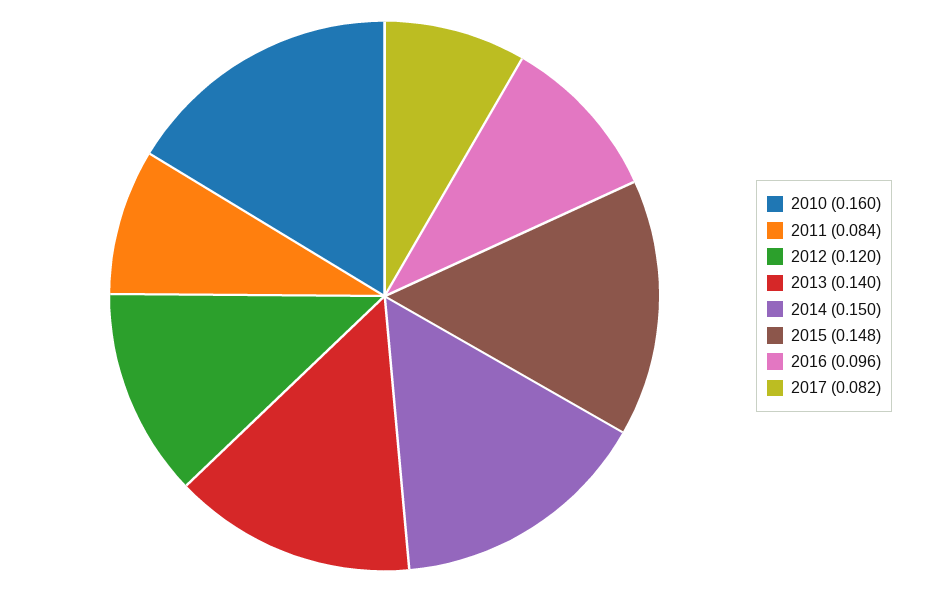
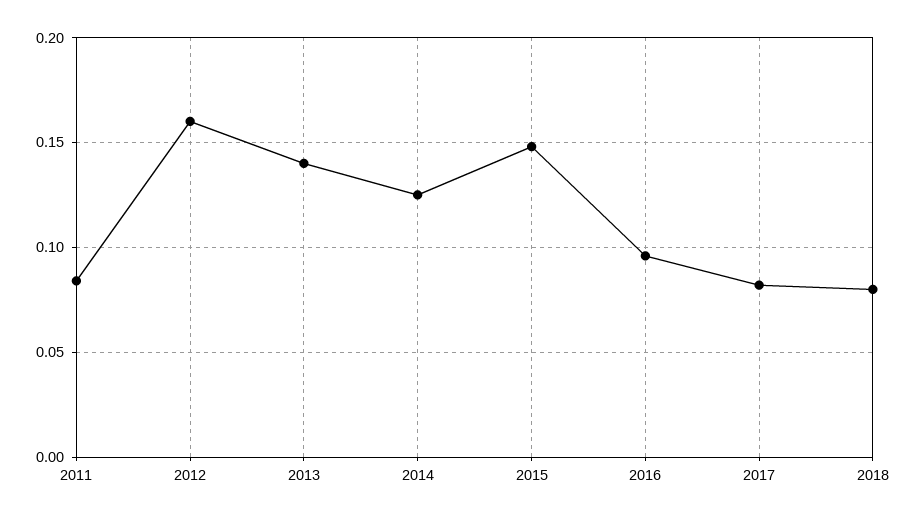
2010: 0.16 -> none
2012: 0.12 -> 0.16
2014: 0.15 -> 0.125
2018: none -> 0.08

